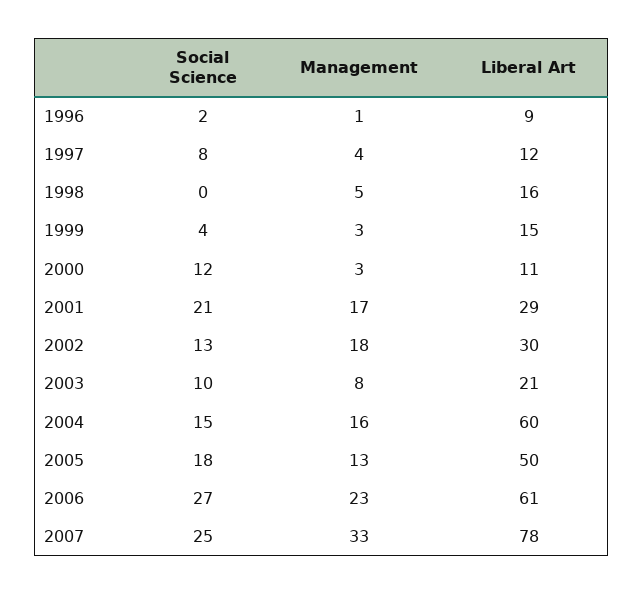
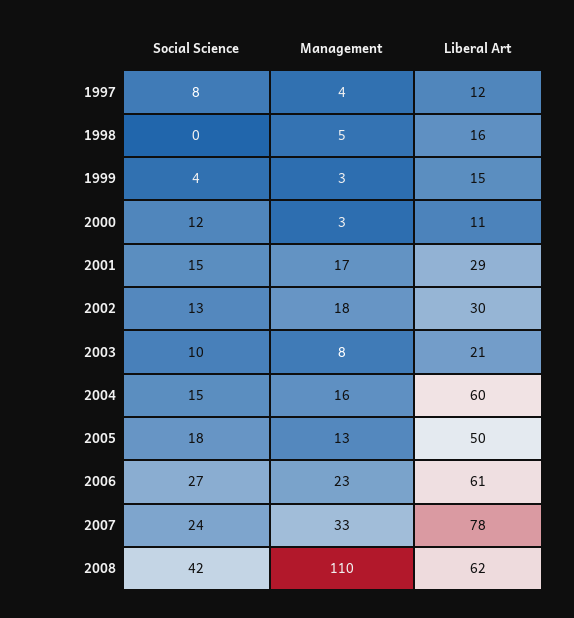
Social Science, 1996: 2 -> none
Management, 1996: 1 -> none
Liberal Art, 1996: 9 -> none
Social Science, 2001: 21 -> 15
Social Science, 2007: 25 -> 24
Social Science, 2008: none -> 42
Management, 2008: none -> 110
Liberal Art, 2008: none -> 62

